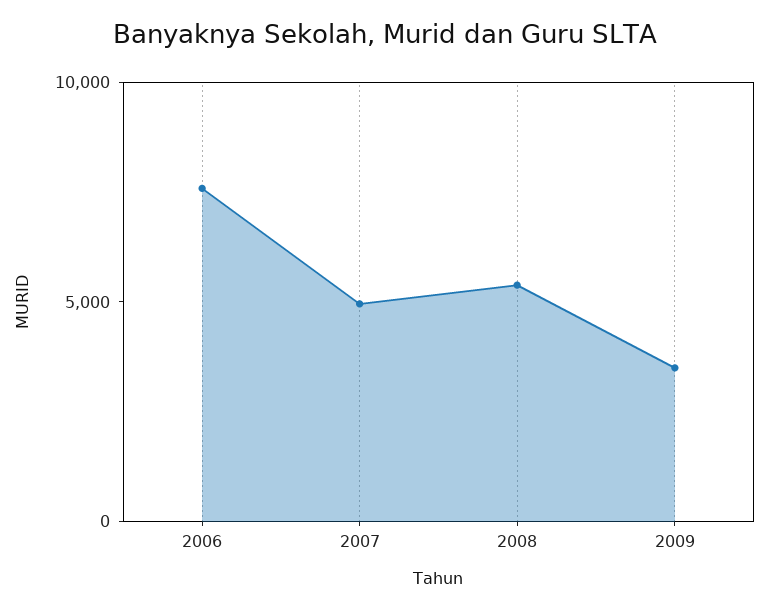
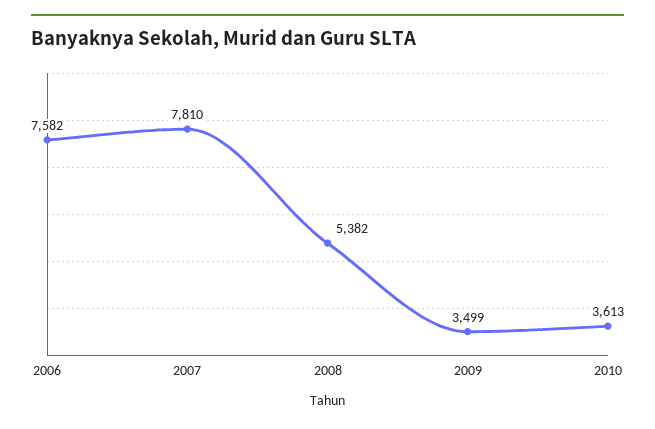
2007: 5000 -> 7810
2010: none -> 3613

